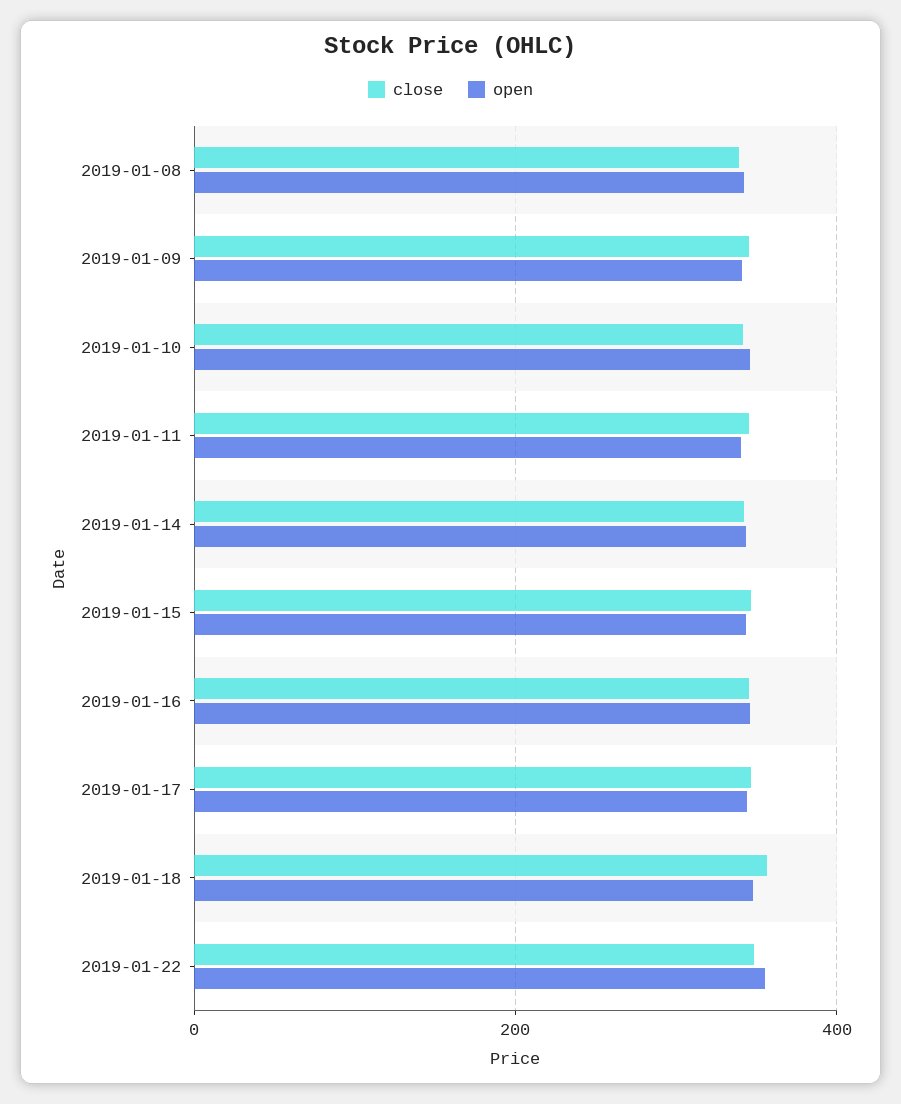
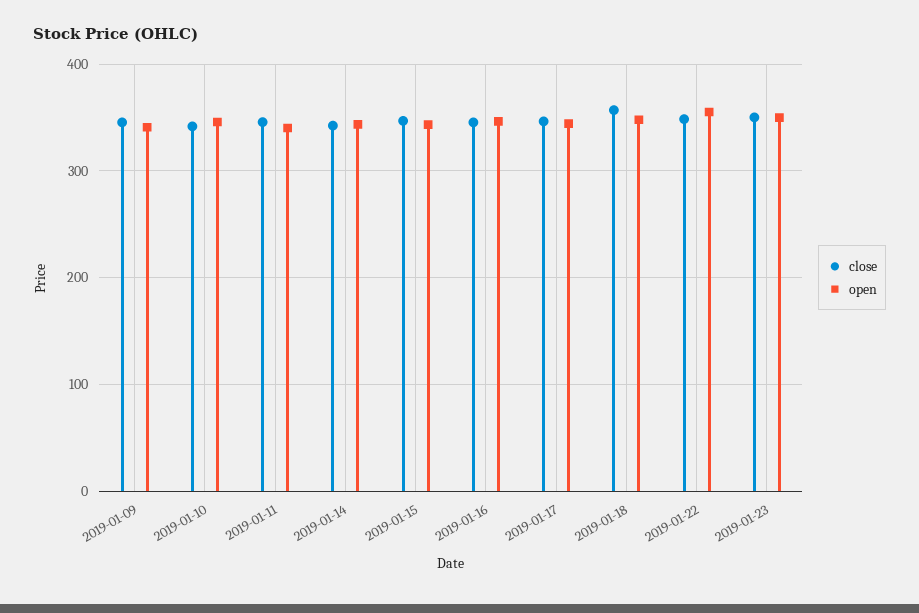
close, 2019-01-08: 340 -> none
open, 2019-01-08: 340 -> none
close, 2019-01-23: none -> 350
open, 2019-01-23: none -> 350

